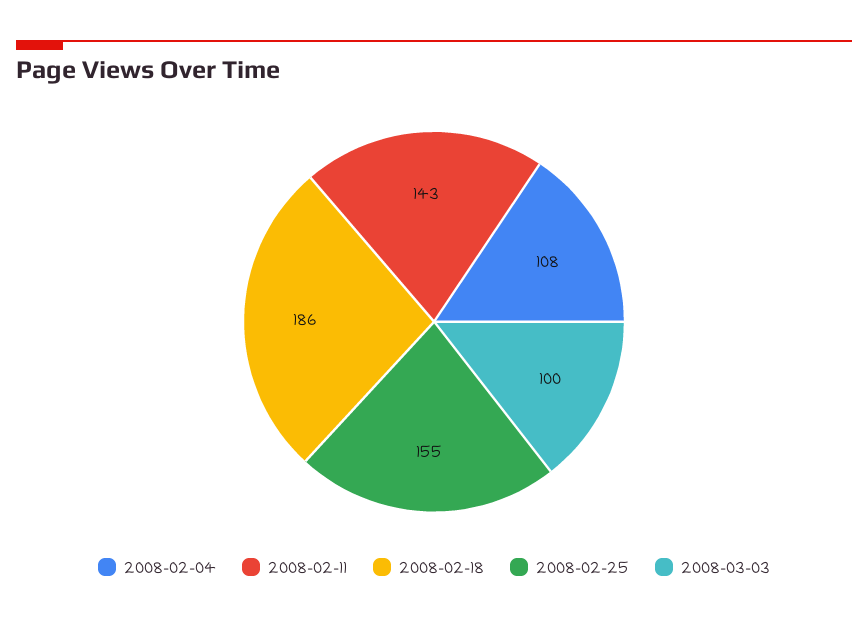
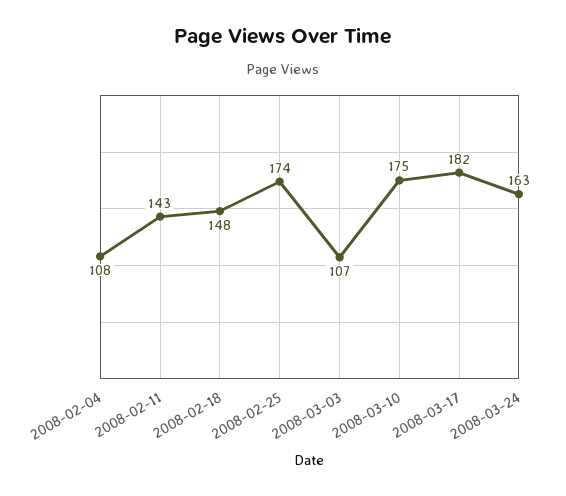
2008-02-18: 186 -> 148
2008-02-25: 155 -> 174
2008-03-03: 100 -> 107
2008-03-10: none -> 175
2008-03-17: none -> 182
2008-03-24: none -> 163

